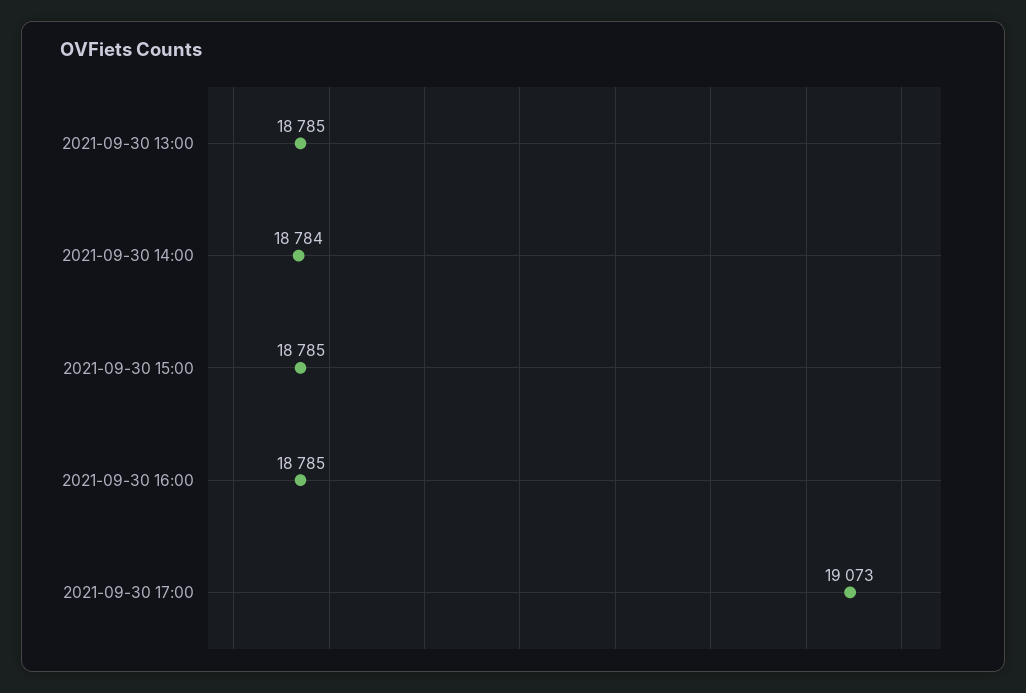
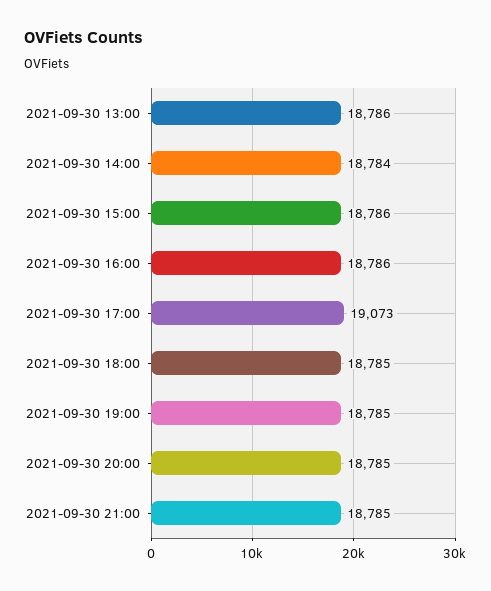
2021-09-30 13:00: 18785 -> 18786
2021-09-30 15:00: 18785 -> 18786
2021-09-30 16:00: 18785 -> 18786
2021-09-30 18:00: none -> 18785
2021-09-30 19:00: none -> 18785
2021-09-30 20:00: none -> 18785
2021-09-30 21:00: none -> 18785

